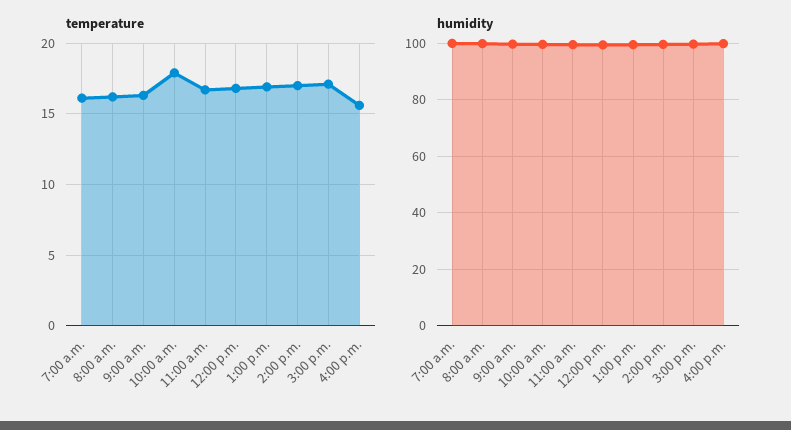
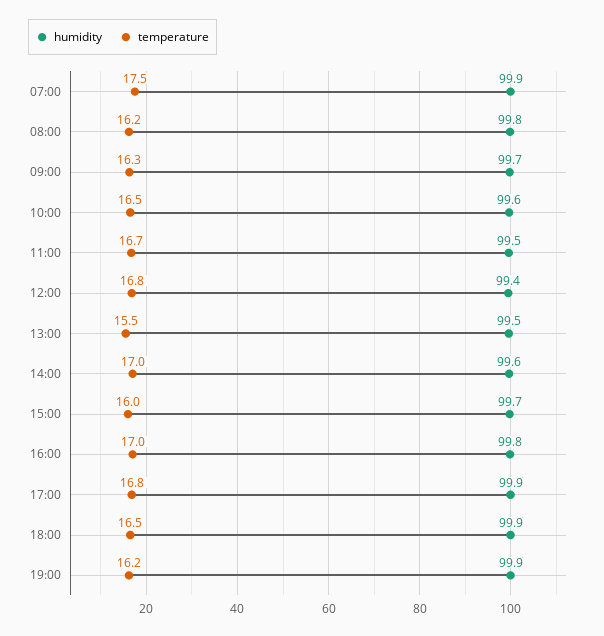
temperature, 7:00 a.m.: 16 -> 17.5
temperature, 10:00 a.m.: 18 -> 16.5
temperature, 1:00 p.m.: 17 -> 15.5
temperature, 3:00 p.m.: 17 -> 16
temperature, 4:00 p.m.: 15.5 -> 17
humidity, 17:00: none -> 99.9
temperature, 17:00: none -> 16.8
humidity, 18:00: none -> 99.9
temperature, 18:00: none -> 16.5
humidity, 19:00: none -> 99.9
temperature, 19:00: none -> 16.2

